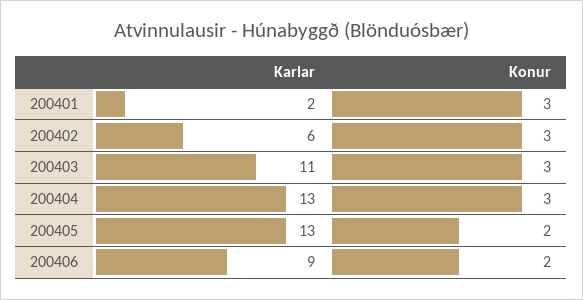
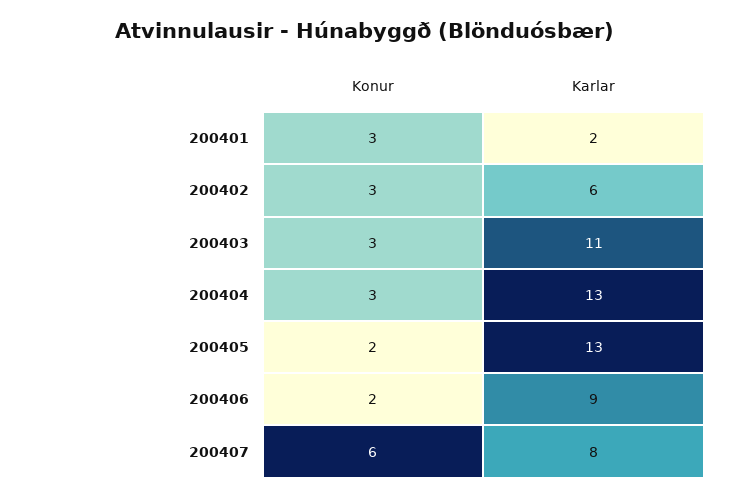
Konur, 200407: none -> 6
Karlar, 200407: none -> 8

